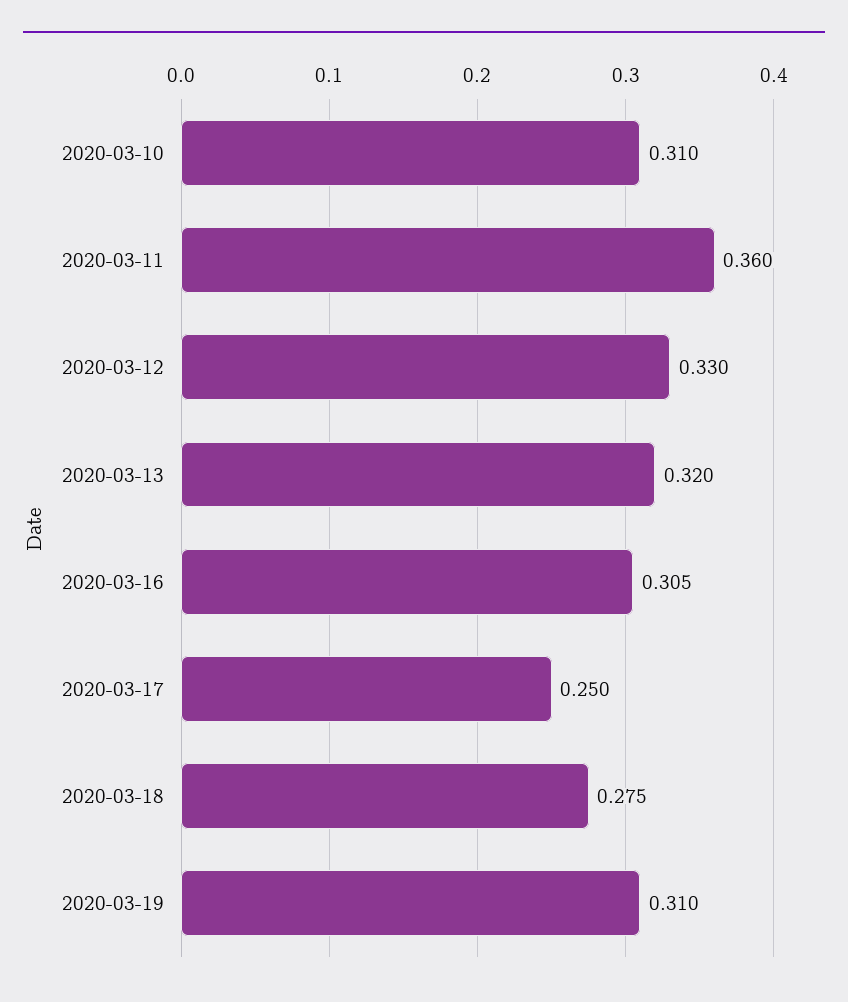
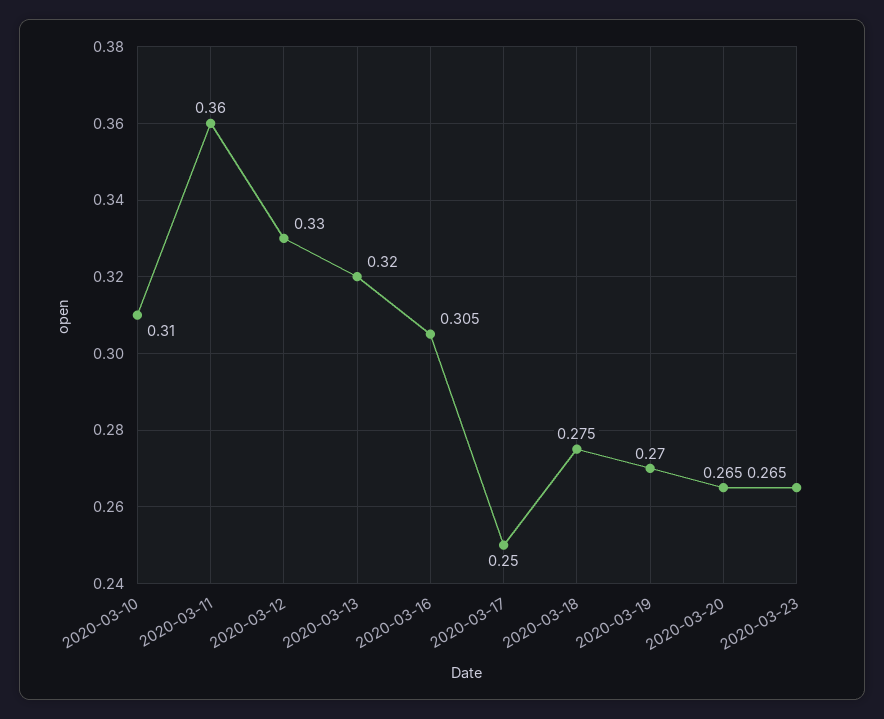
2020-03-19: 0.31 -> 0.27
2020-03-20: none -> 0.265
2020-03-23: none -> 0.265

